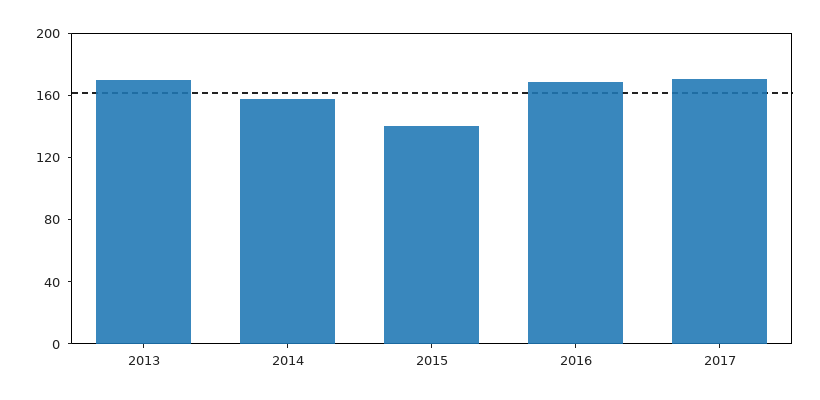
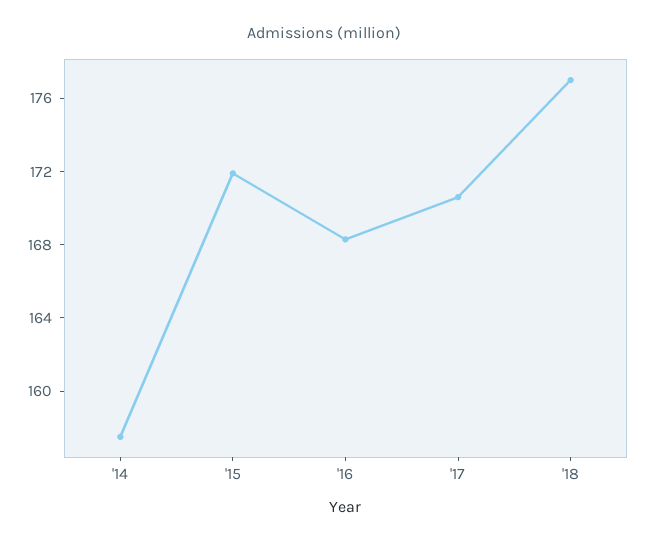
2013: 170 -> none
2015: 140 -> 172
'18: none -> 177

